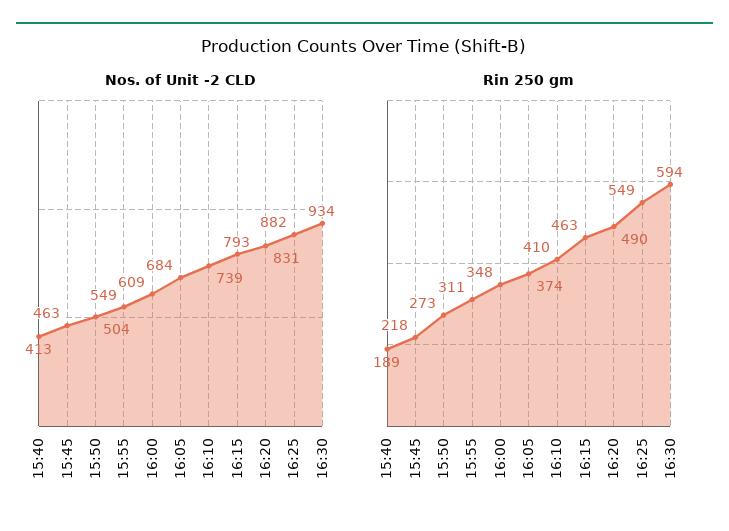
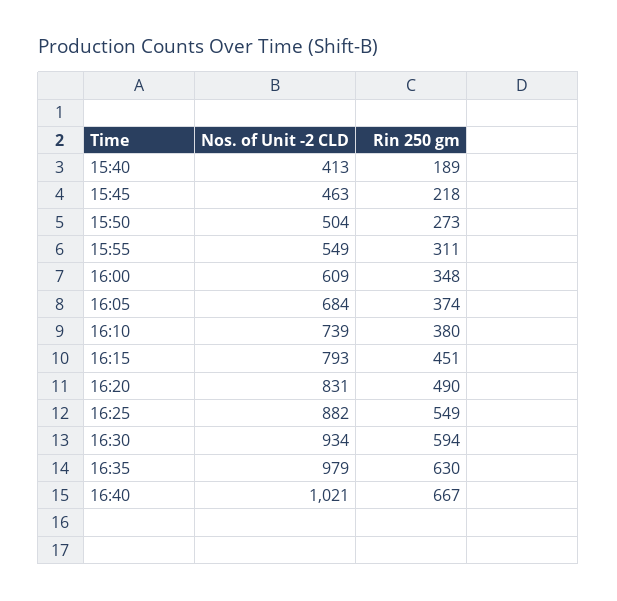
Rin 250 gm, 16:10: 410 -> 380
Rin 250 gm, 16:15: 463 -> 451
Nos. of Unit -2 CLD, 16:35: none -> 979
Rin 250 gm, 16:35: none -> 630
Nos. of Unit -2 CLD, 16:40: none -> 1021
Rin 250 gm, 16:40: none -> 667

